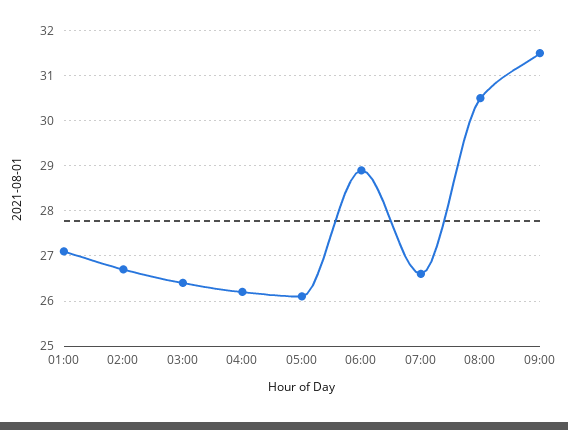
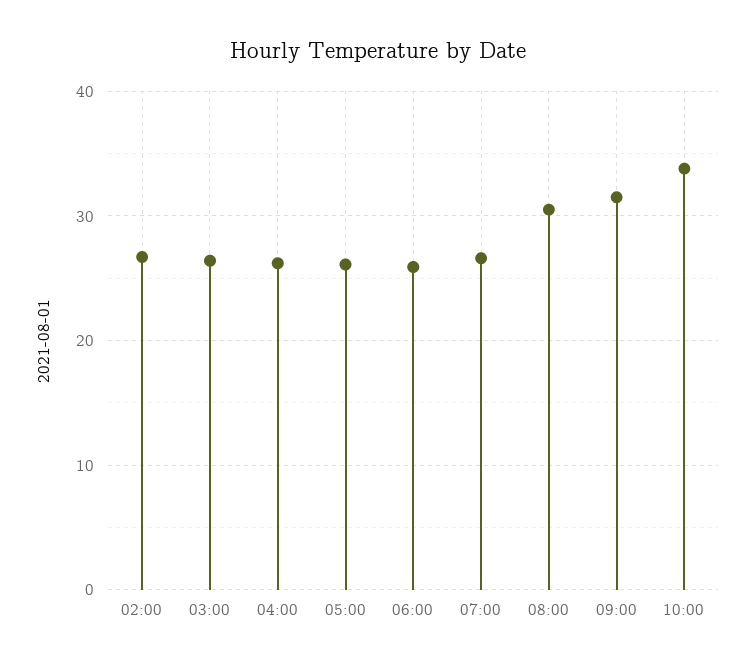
01:00: 27 -> none
06:00: 29 -> 26
10:00: none -> 34

